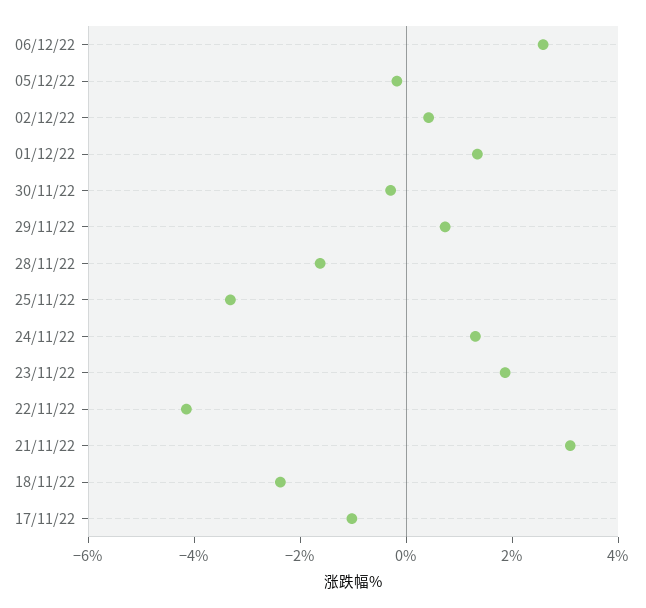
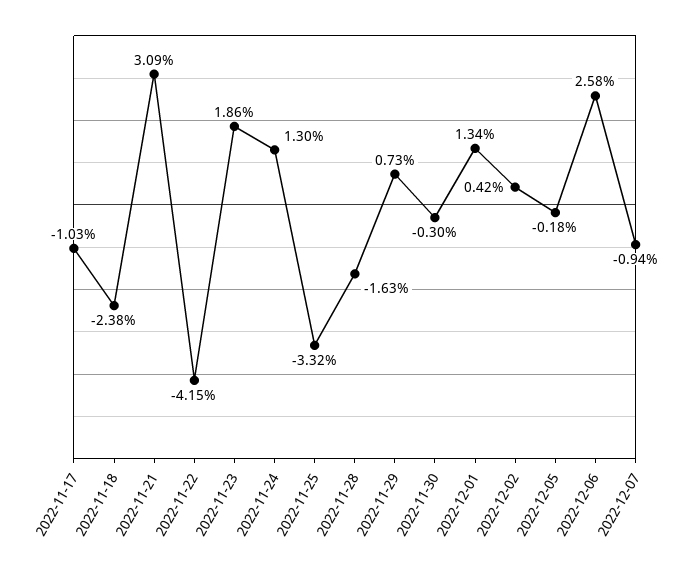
2022-12-07: none -> -0.94

